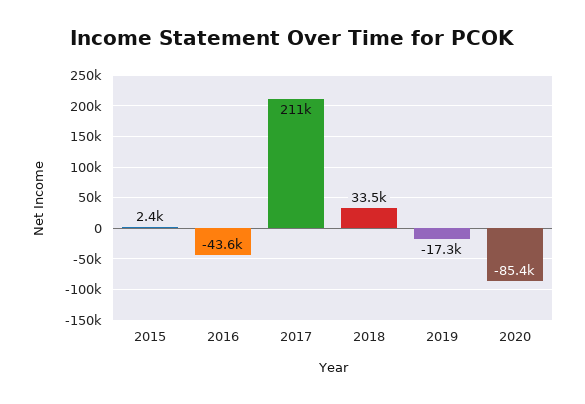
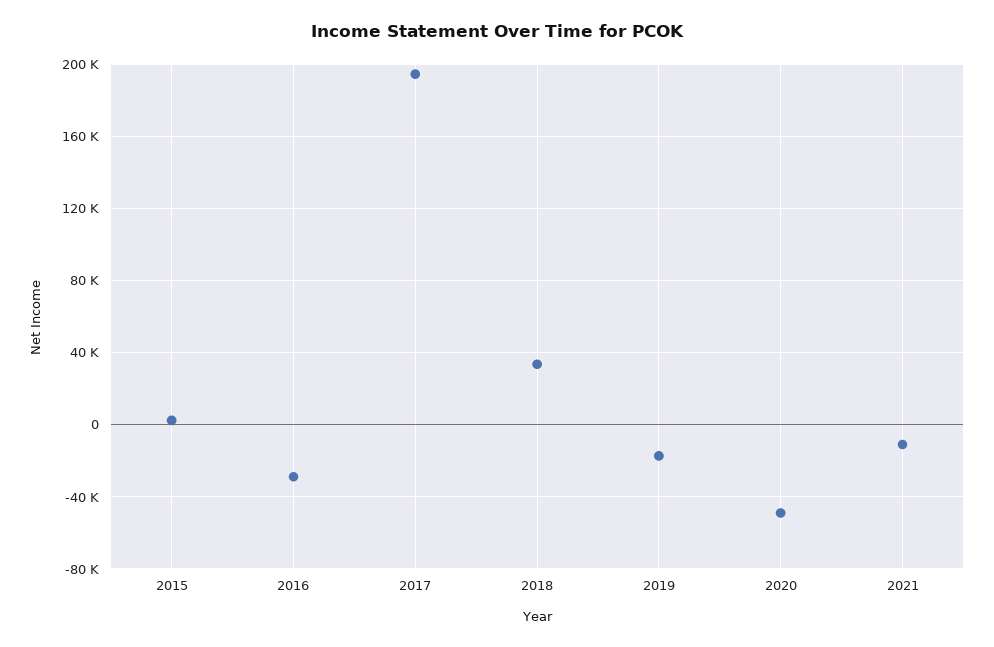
2016: -43600 -> -30000
2017: 211000 -> 195000
2020: -85400 -> -50000
2021: none -> -10000

